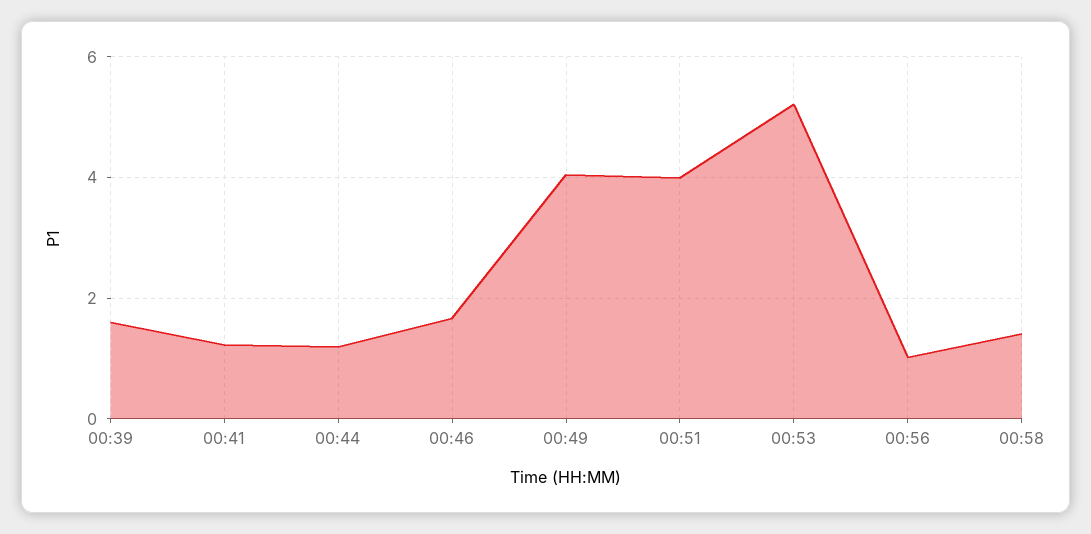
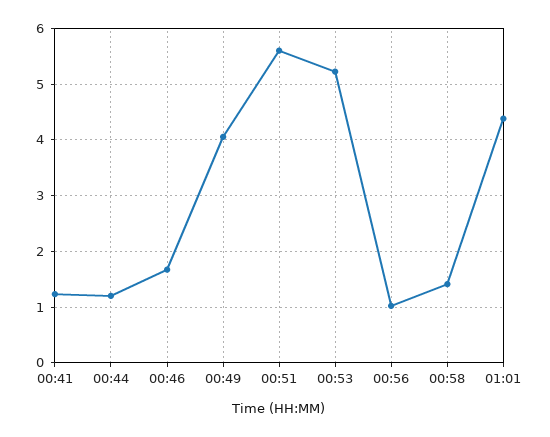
00:39: 1.6 -> none
00:51: 4 -> 5.6
01:01: none -> 4.4

